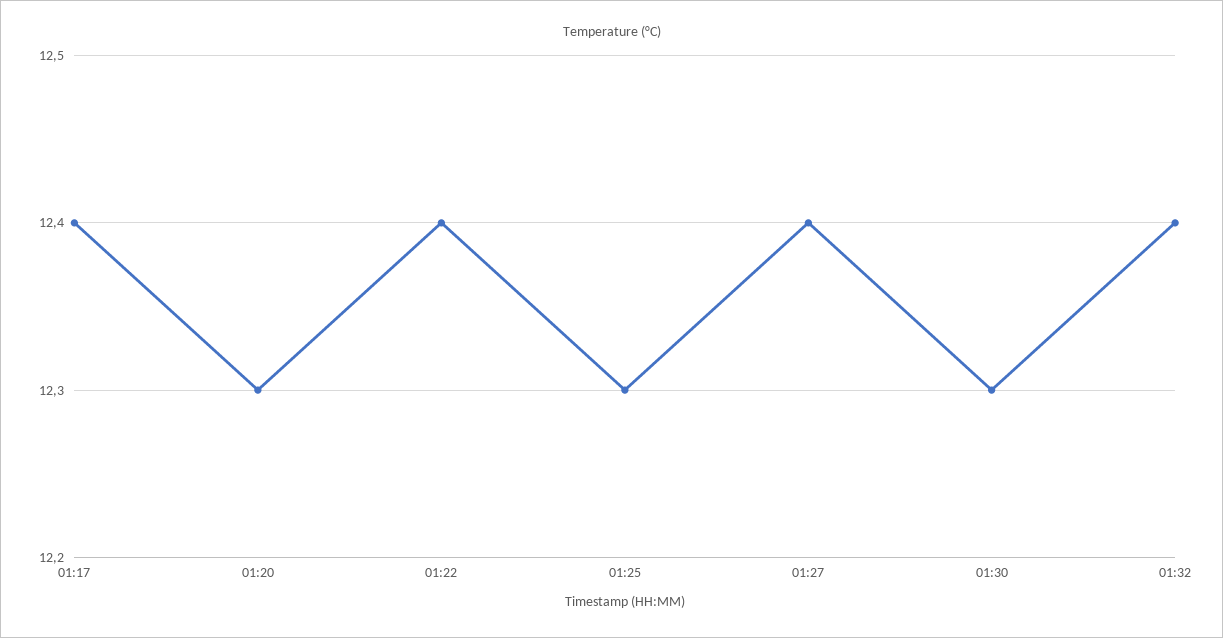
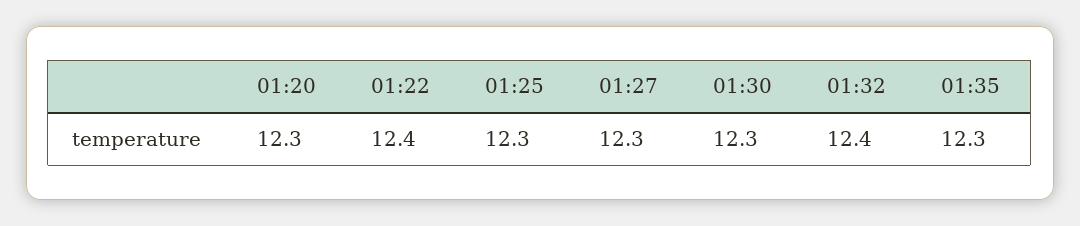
01:17: 12.4 -> none
01:27: 12.4 -> 12.3
01:35: none -> 12.3

